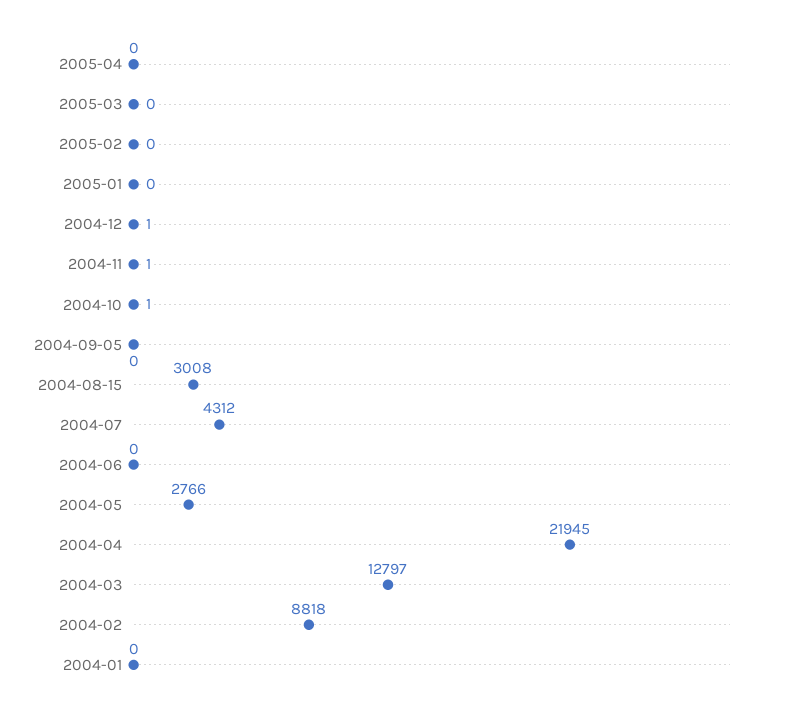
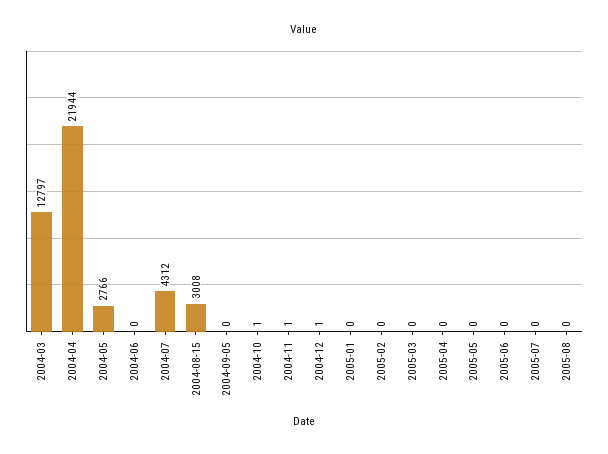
2004-04: 21945 -> 21944
2004-02: 8818 -> none
2004-01: 0 -> none
2005-05: none -> 0
2005-06: none -> 0
2005-07: none -> 0
2005-08: none -> 0

